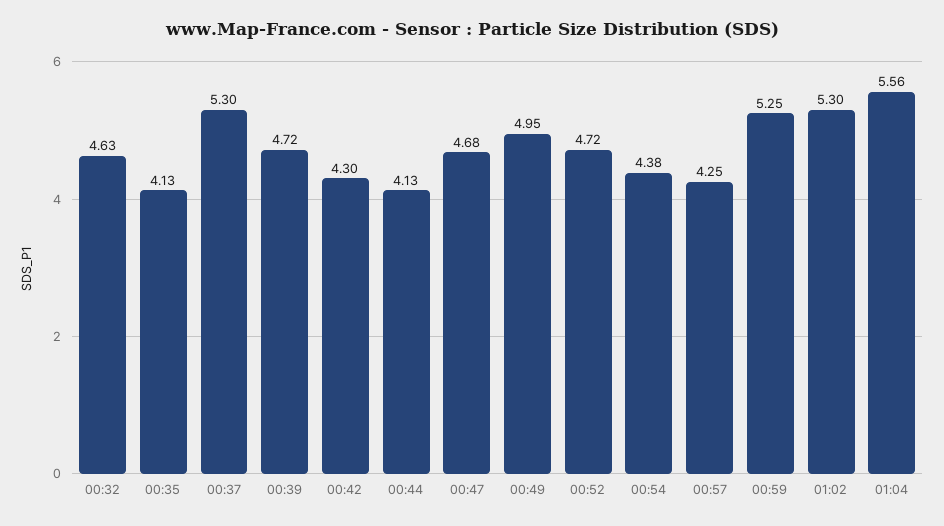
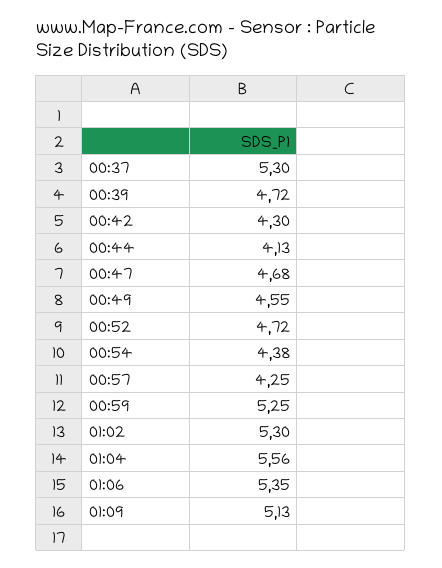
00:32: 4.63 -> none
00:35: 4.13 -> none
00:49: 4.95 -> 4.55
01:06: none -> 5.35
01:09: none -> 5.13

